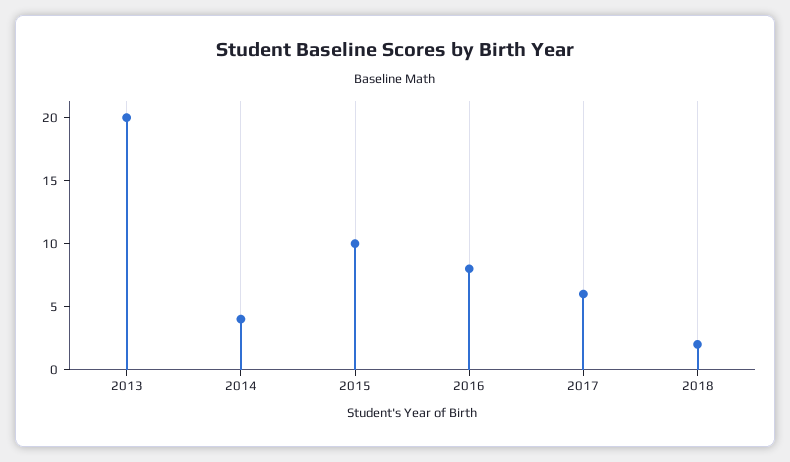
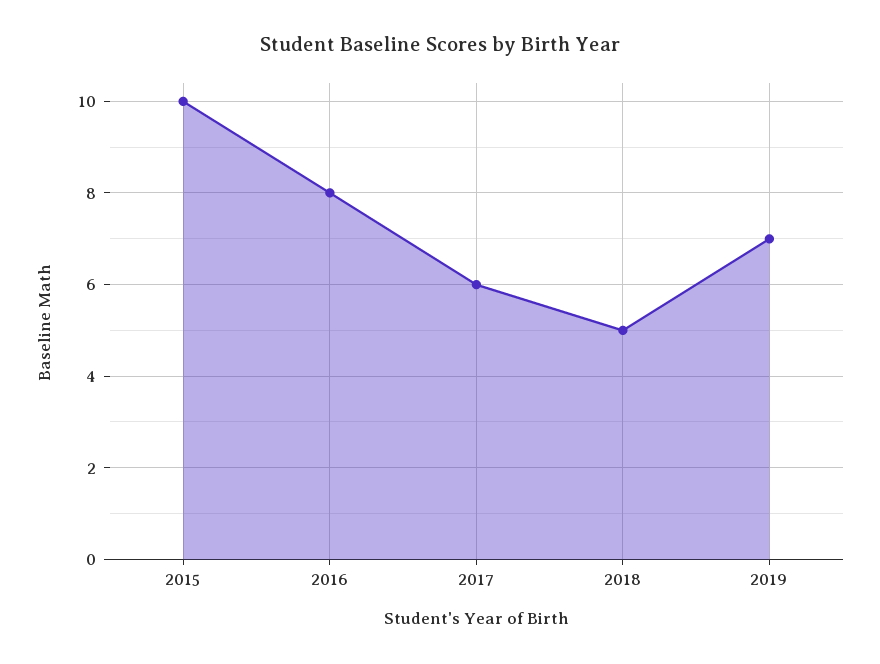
2013: 20 -> none
2014: 4 -> none
2018: 2 -> 5
2019: none -> 7

